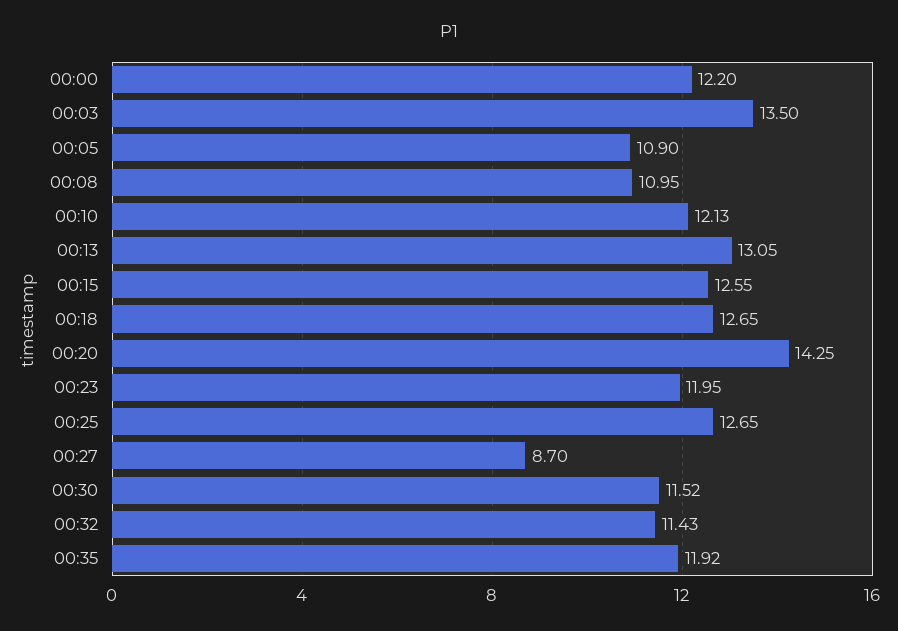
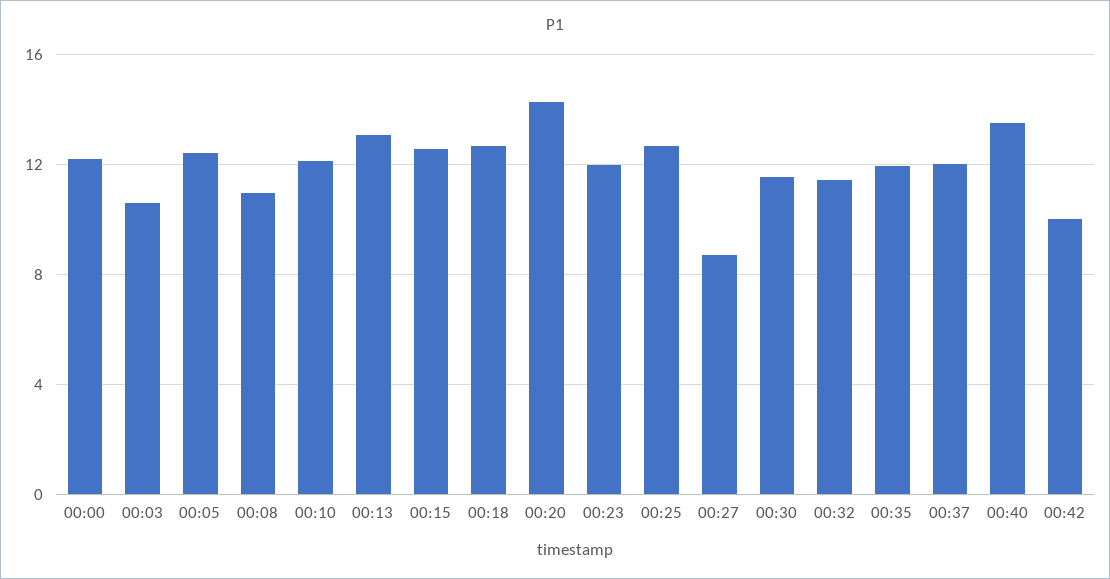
00:03: 13.5 -> 10.5
00:05: 10.9 -> 12.5
00:37: none -> 12
00:40: none -> 13.5
00:42: none -> 10

